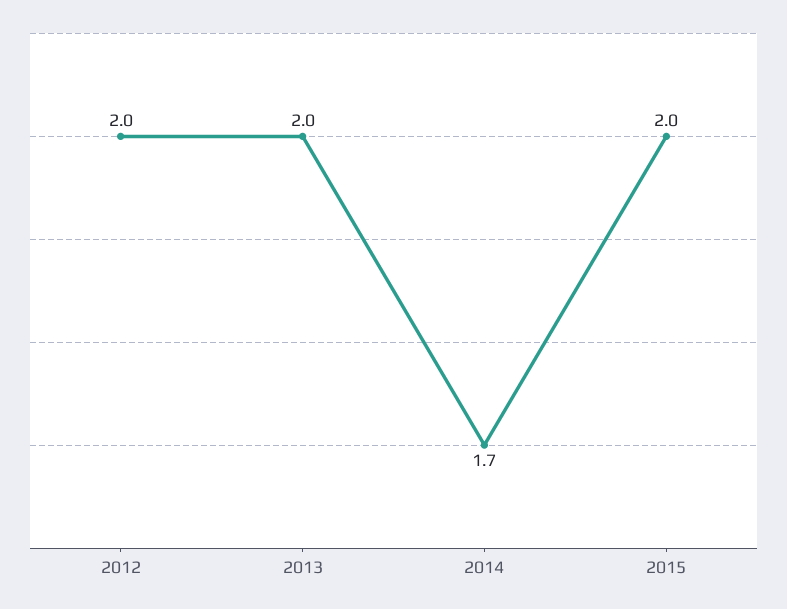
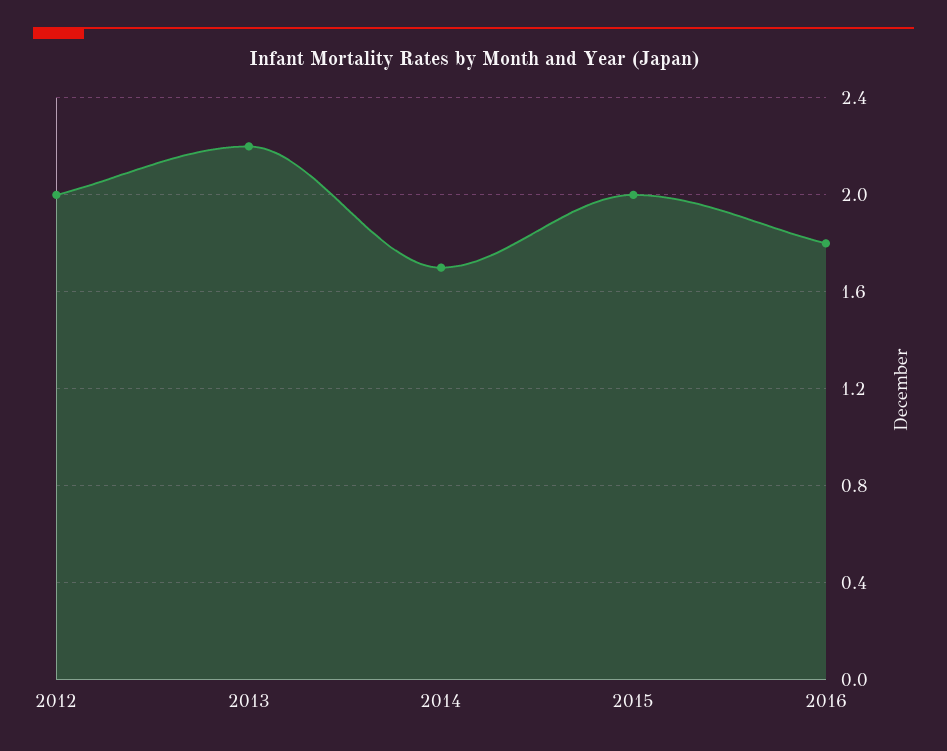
2013: 2 -> 2.2
2016: none -> 1.8

